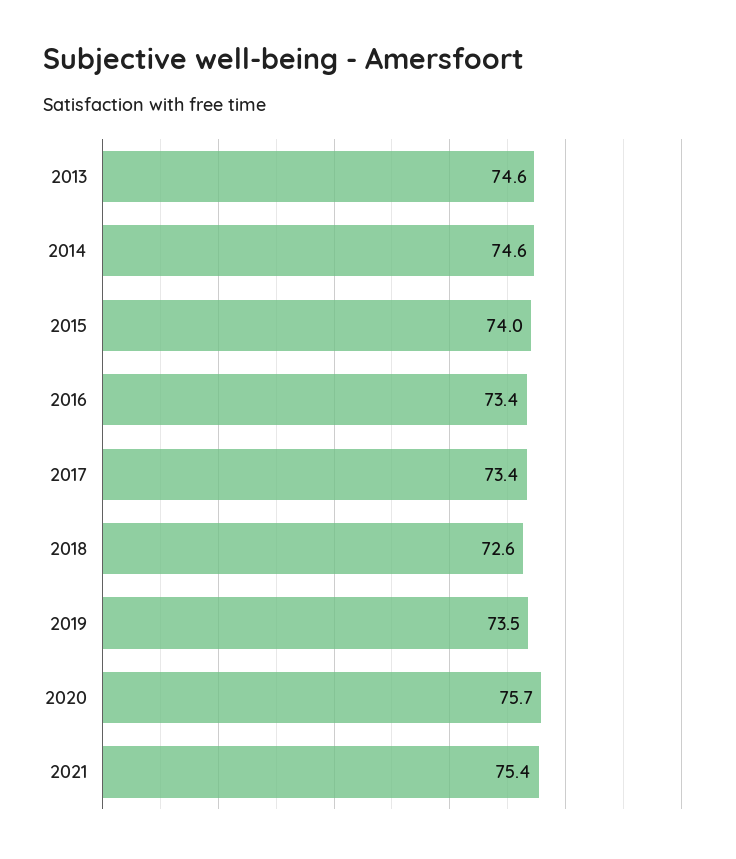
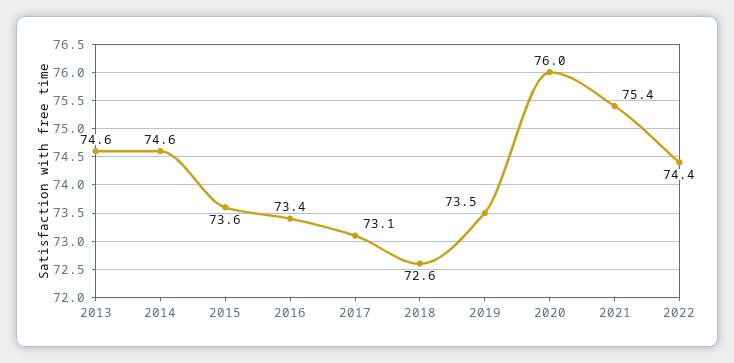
2015: 74 -> 73.6
2017: 73.4 -> 73.1
2020: 75.7 -> 76
2022: none -> 74.4

